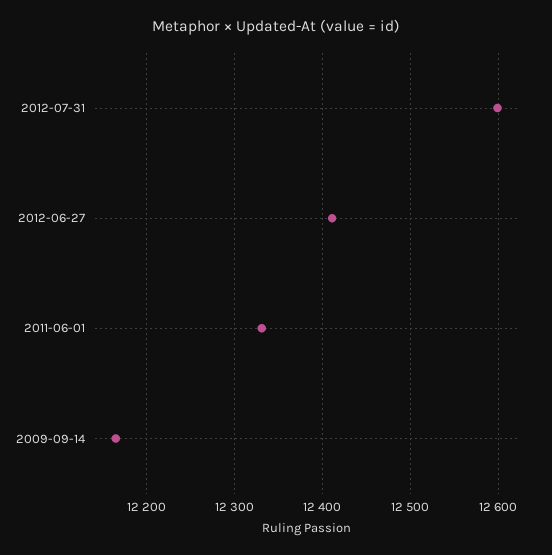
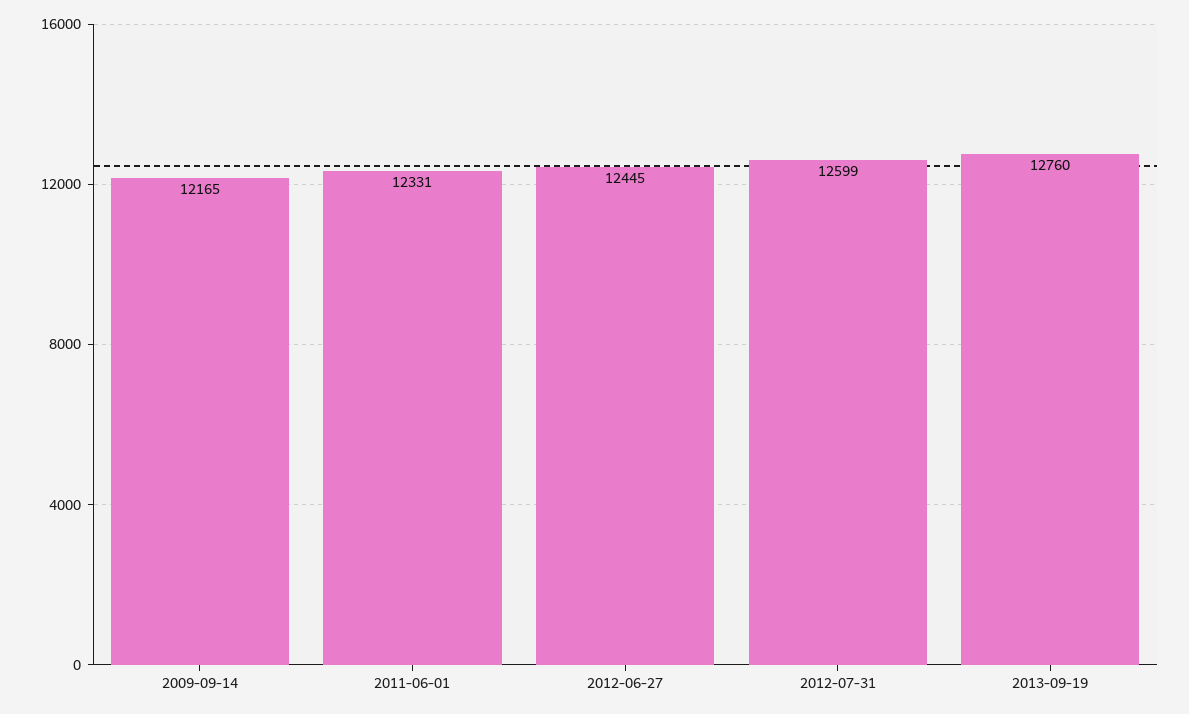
2012-06-27: 12410 -> 12445
2013-09-19: none -> 12760

